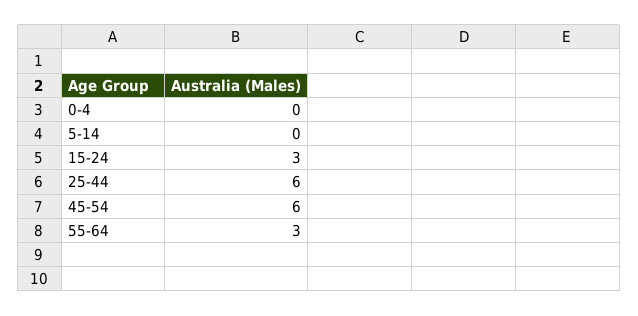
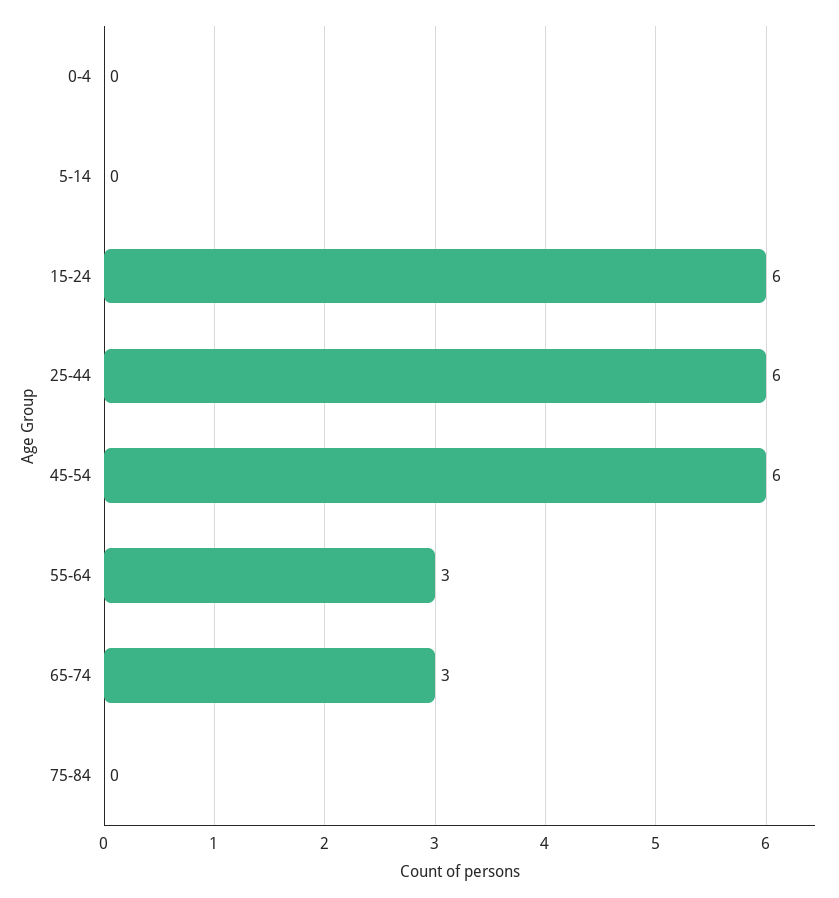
15-24: 3 -> 6
65-74: none -> 3
75-84: none -> 0

